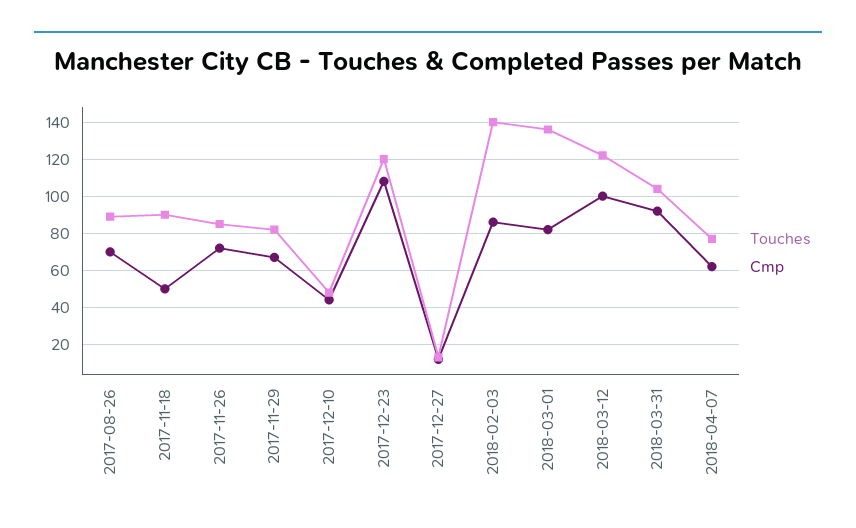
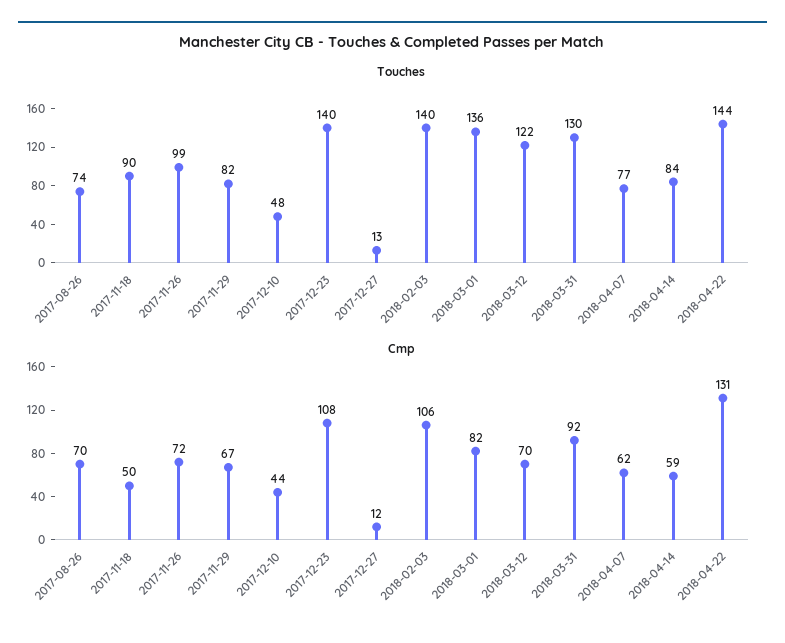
Touches, 2017-08-26: 90 -> 74
Touches, 2017-11-26: 85 -> 99
Touches, 2017-12-23: 120 -> 140
Cmp, 2018-02-03: 85 -> 106
Cmp, 2018-03-12: 100 -> 70
Touches, 2018-03-31: 105 -> 130
Touches, 2018-04-14: none -> 84
Touches, 2018-04-22: none -> 144
Cmp, 2018-04-14: none -> 59
Cmp, 2018-04-22: none -> 131

